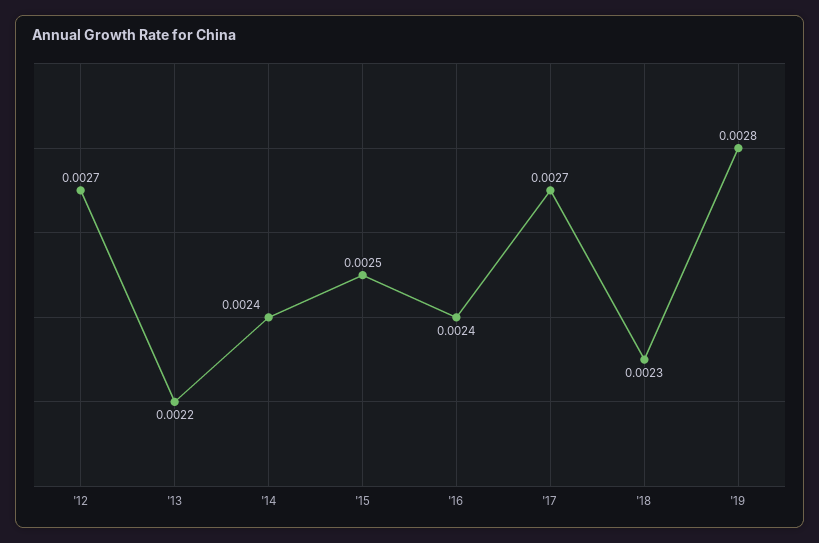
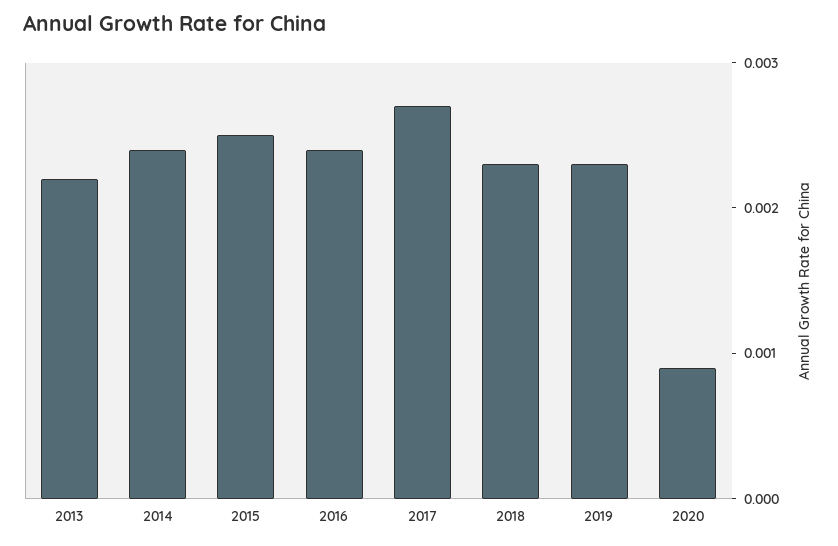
'12: 0.0027 -> none
'19: 0.0028 -> 0.0023
2020: none -> 0.0009

